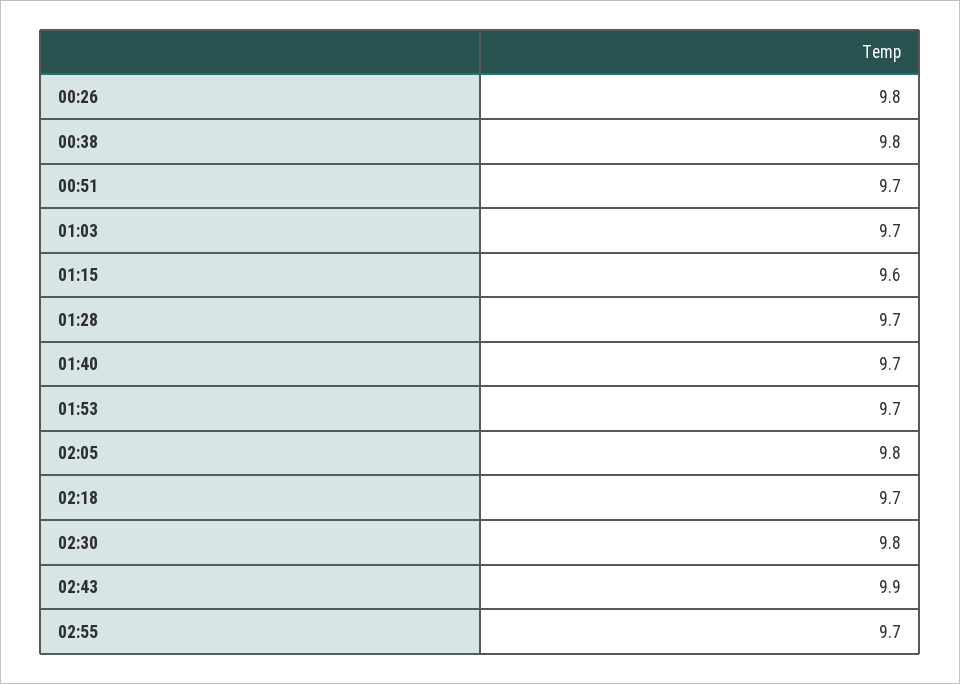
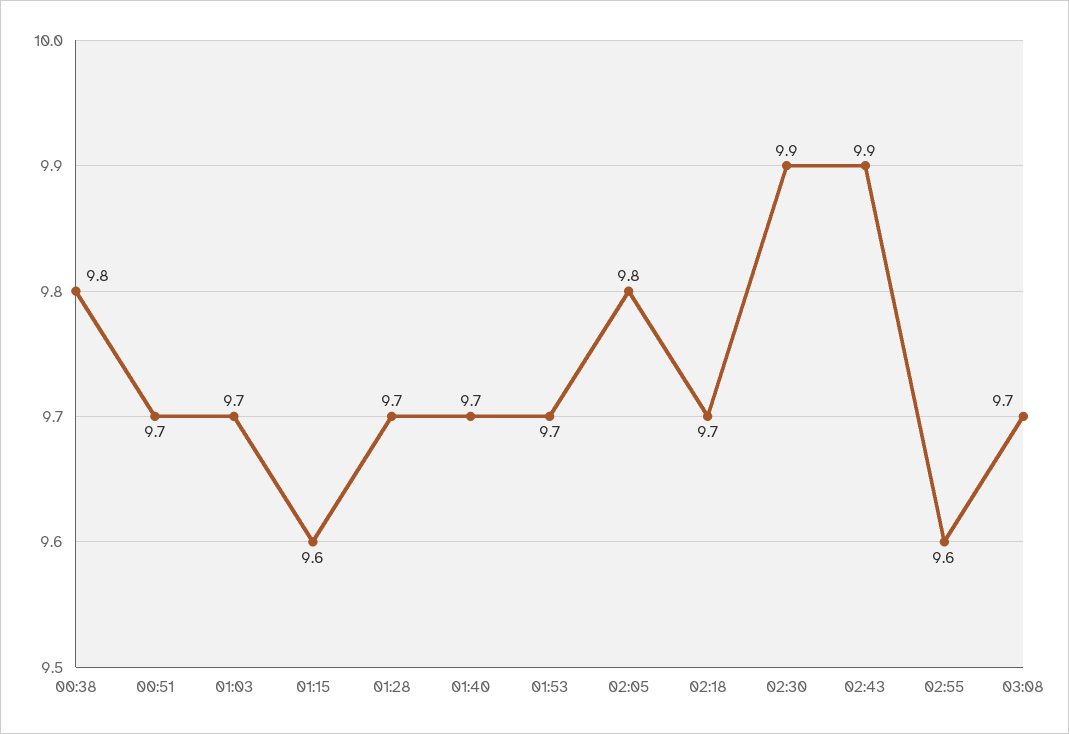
00:26: 9.8 -> none
02:30: 9.8 -> 9.9
02:55: 9.7 -> 9.6
03:08: none -> 9.7

